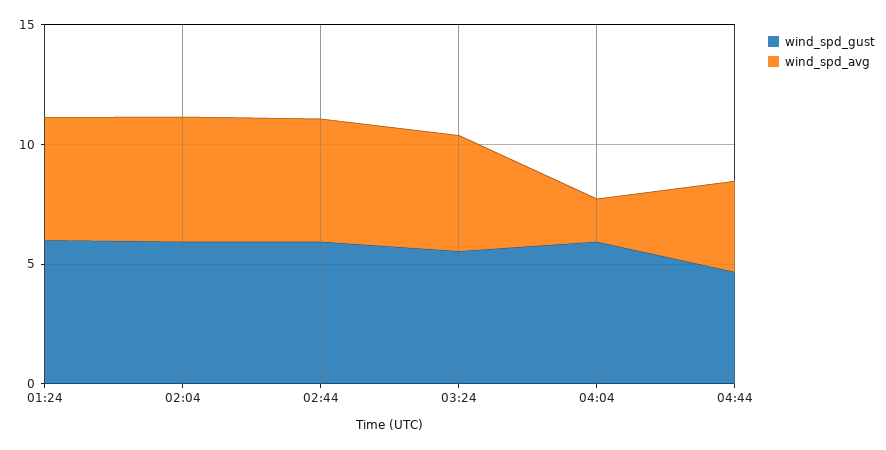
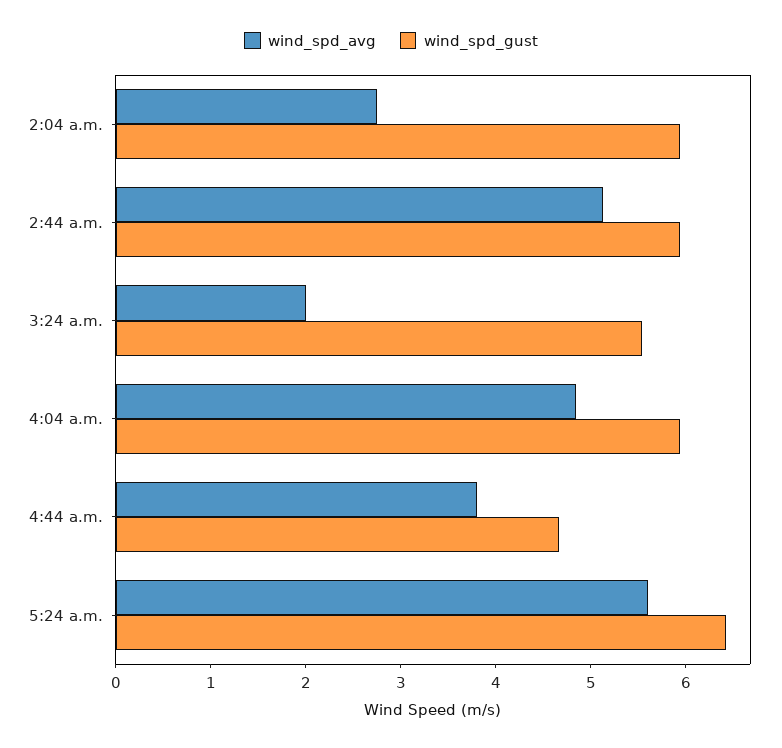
wind_spd_gust, 01:24: 6 -> none
wind_spd_avg, 01:24: 5 -> none
wind_spd_avg, 02:04: 5 -> 2.8
wind_spd_avg, 03:24: 5 -> 2
wind_spd_avg, 04:04: 2 -> 4.8
wind_spd_avg, 5:24 a.m.: none -> 5.6
wind_spd_gust, 5:24 a.m.: none -> 6.4

